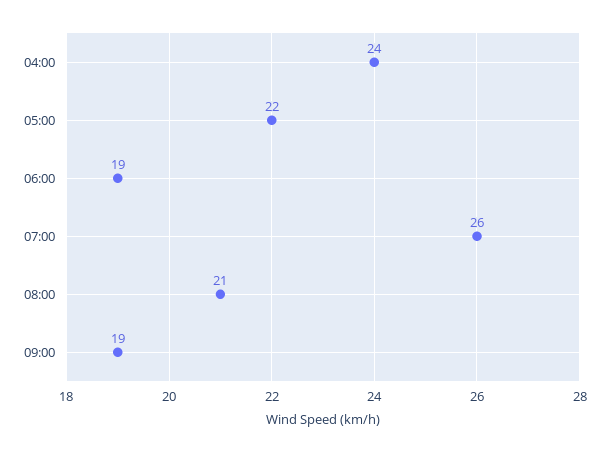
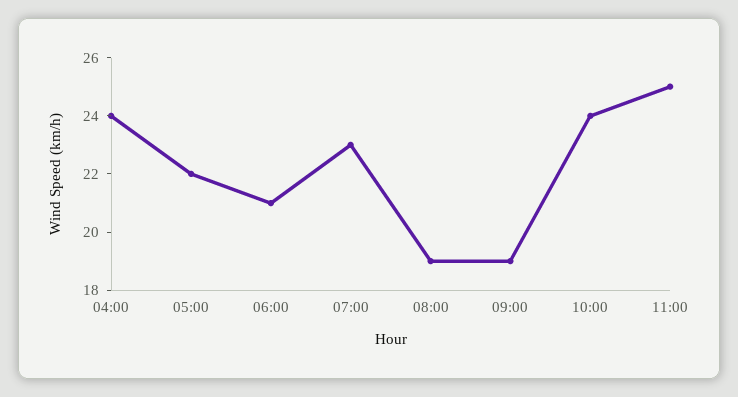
06:00: 19 -> 21
07:00: 26 -> 23
08:00: 21 -> 19
10:00: none -> 24
11:00: none -> 25

